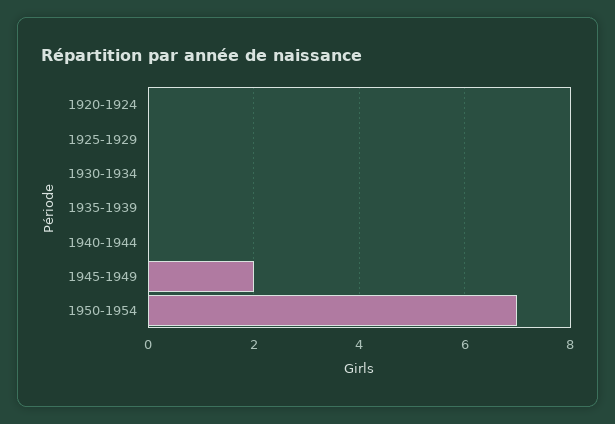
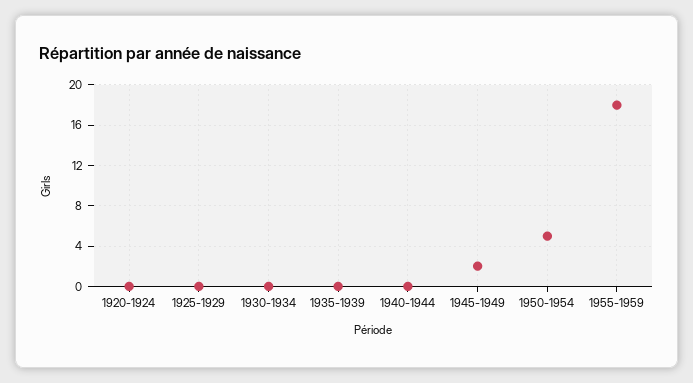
1950-1954: 7 -> 5
1955-1959: none -> 18

